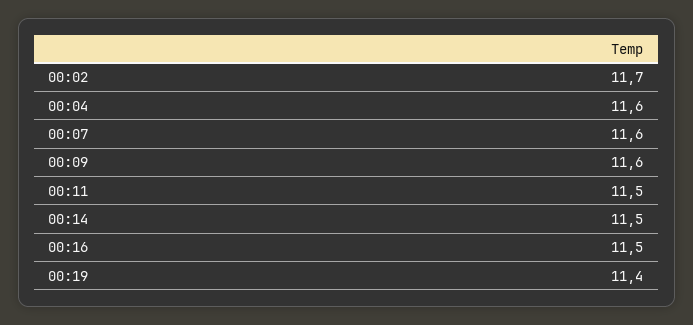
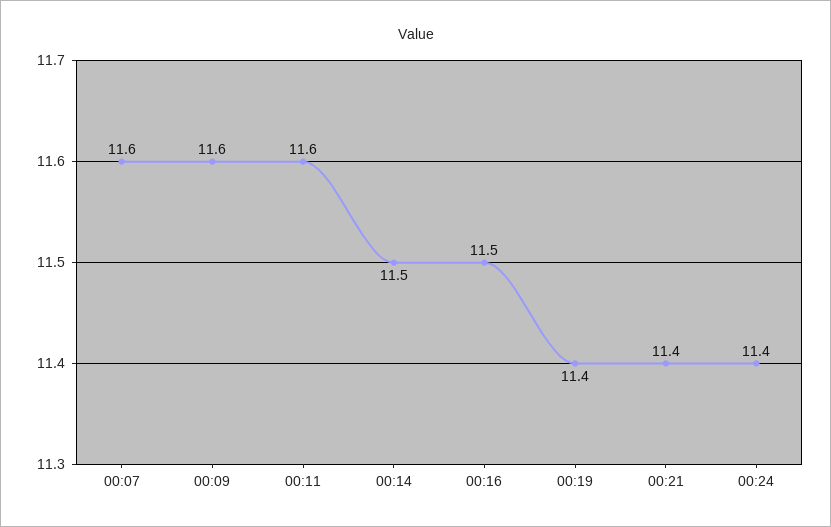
00:02: 11.7 -> none
00:04: 11.6 -> none
00:11: 11.5 -> 11.6
00:21: none -> 11.4
00:24: none -> 11.4

